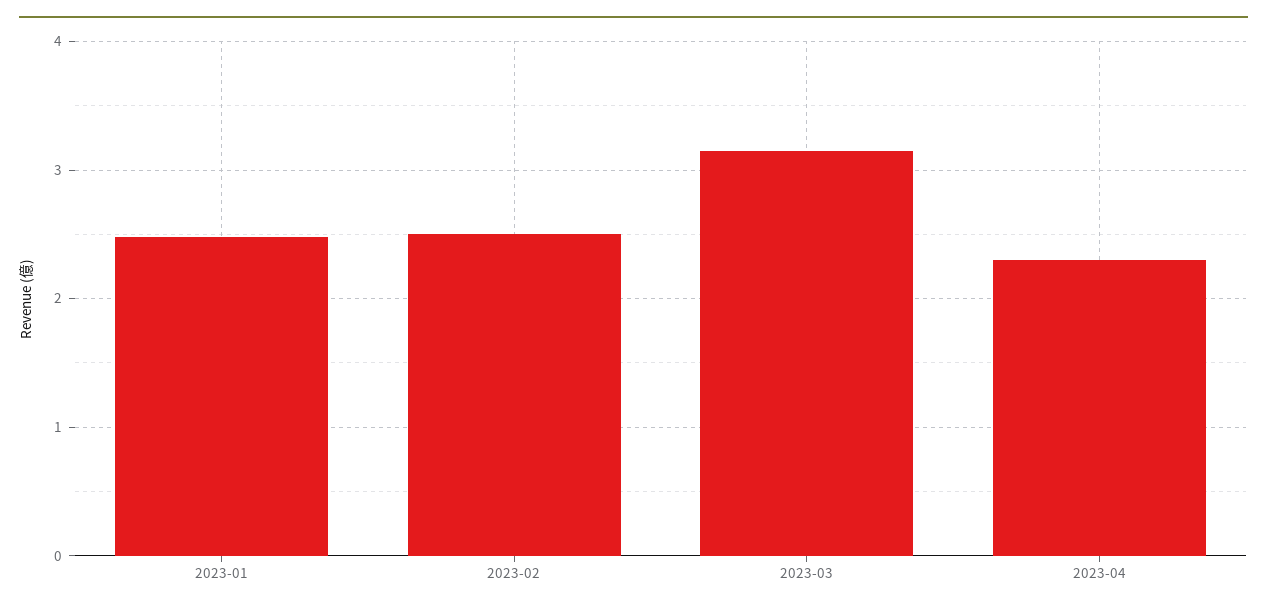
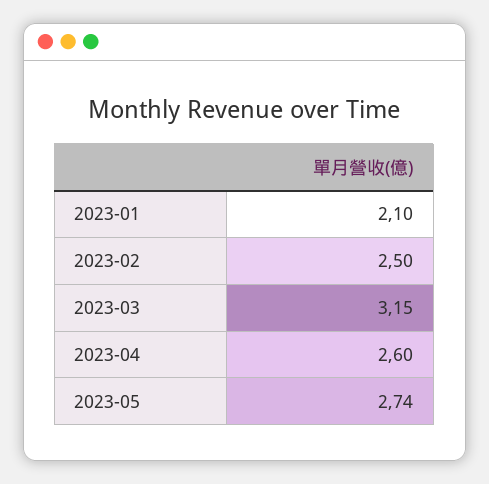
2023-01: 2.5 -> 2.1
2023-04: 2.3 -> 2.6
2023-05: none -> 2.74

